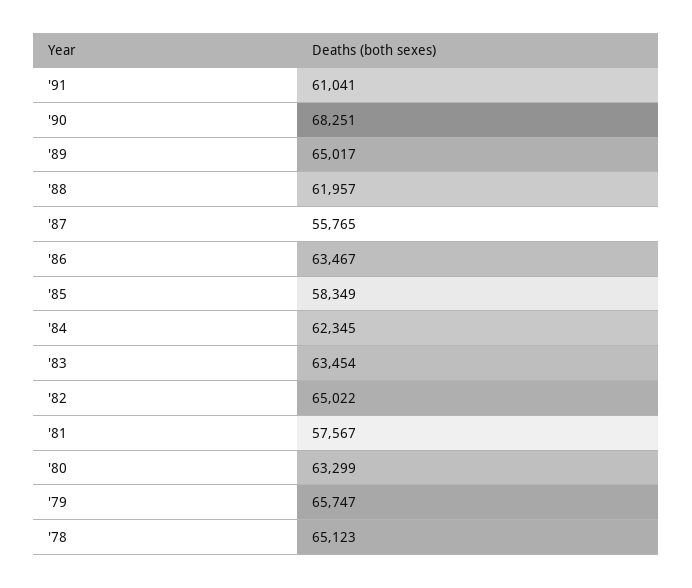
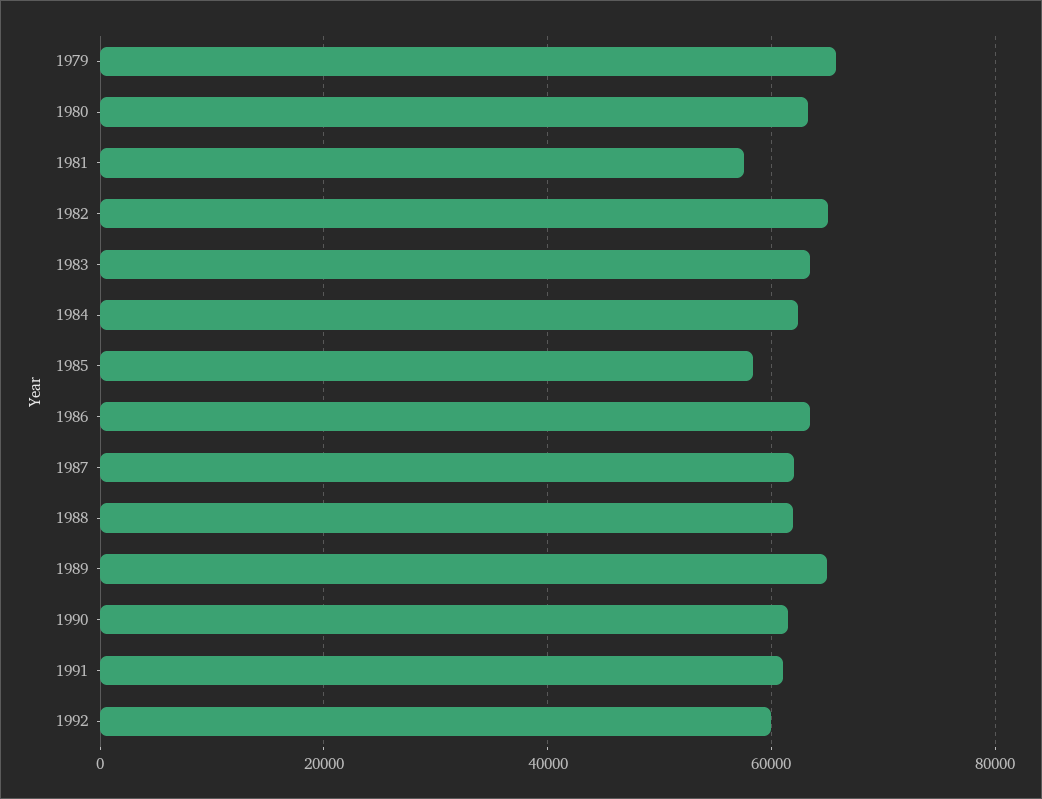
'90: 68251 -> 62000
'87: 55765 -> 62000
'78: 65123 -> none
1992: none -> 60000

